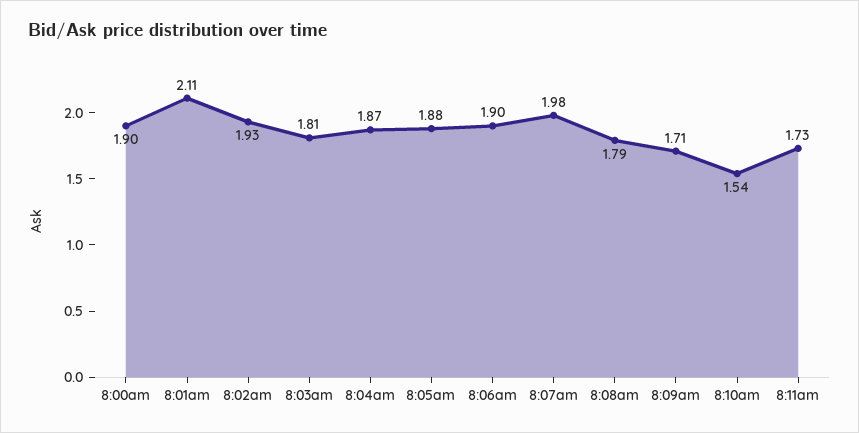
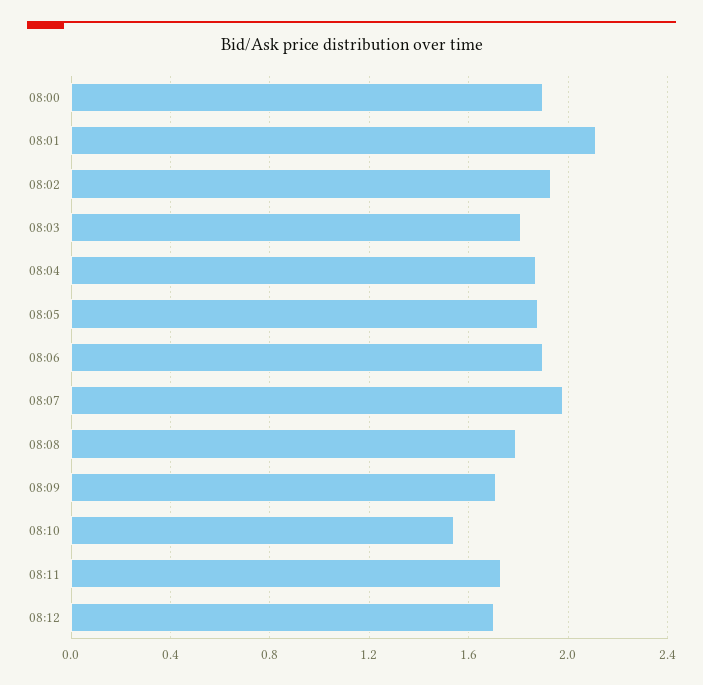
08:12: none -> 1.7

